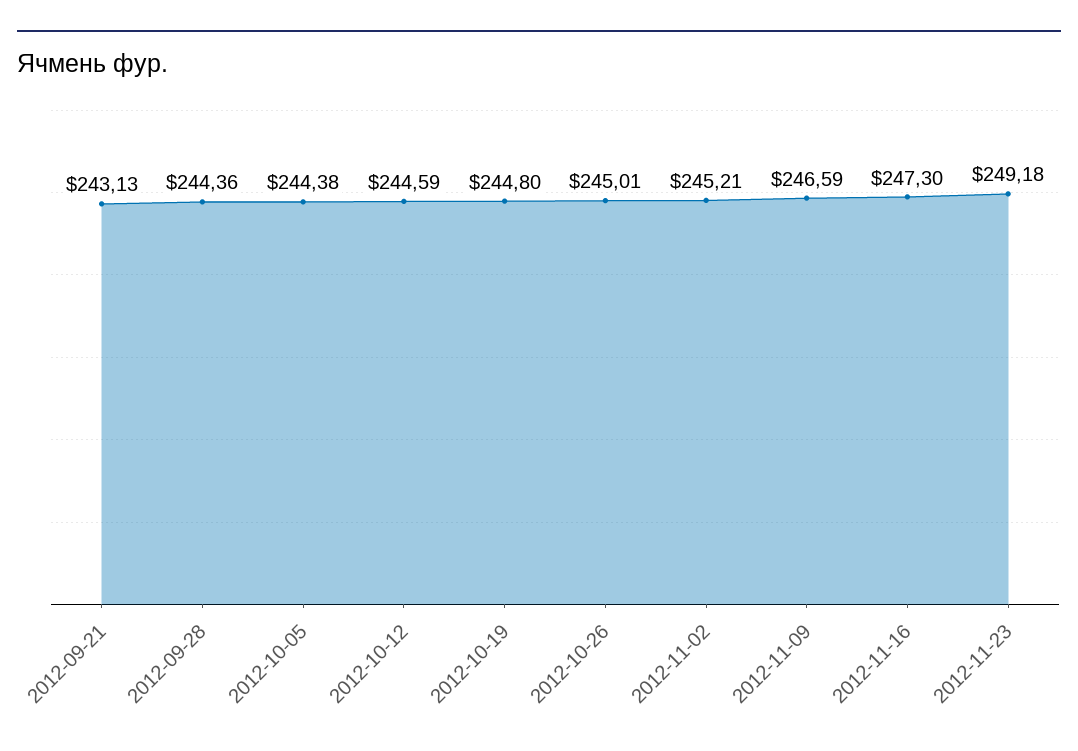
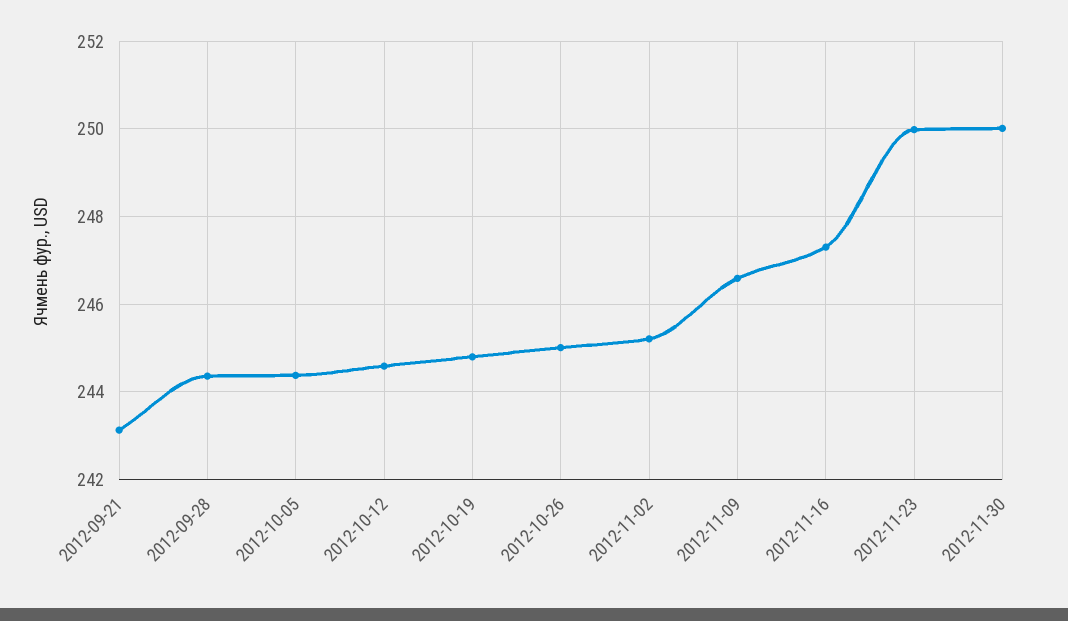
2012-11-23: 249.18 -> 250
2012-11-30: none -> 250

